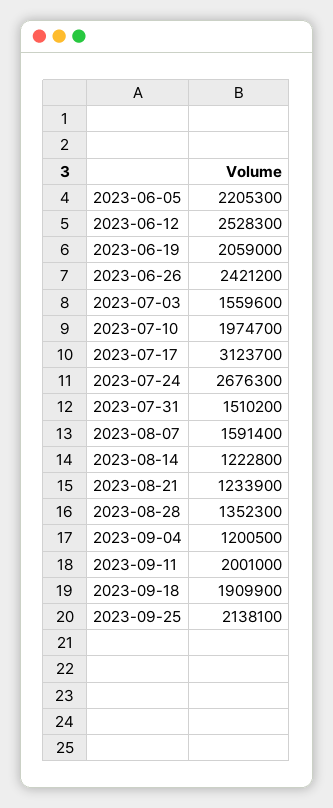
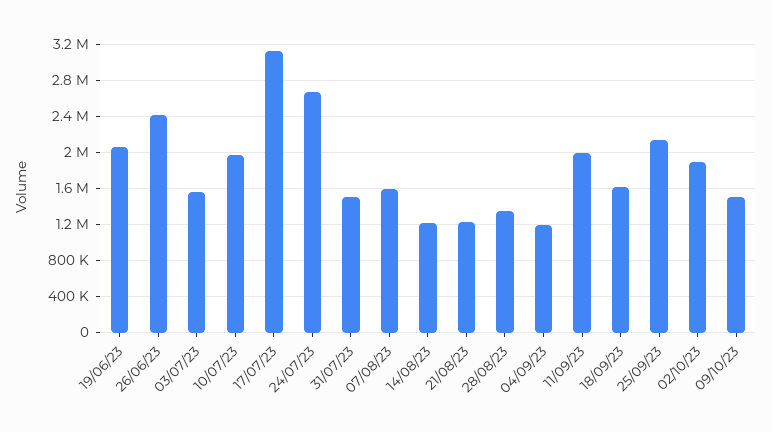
2023-06-05: 2205300 -> none
2023-06-12: 2528300 -> none
2023-09-18: 1909900 -> 1600000
02/10/23: none -> 1900000
09/10/23: none -> 1500000

